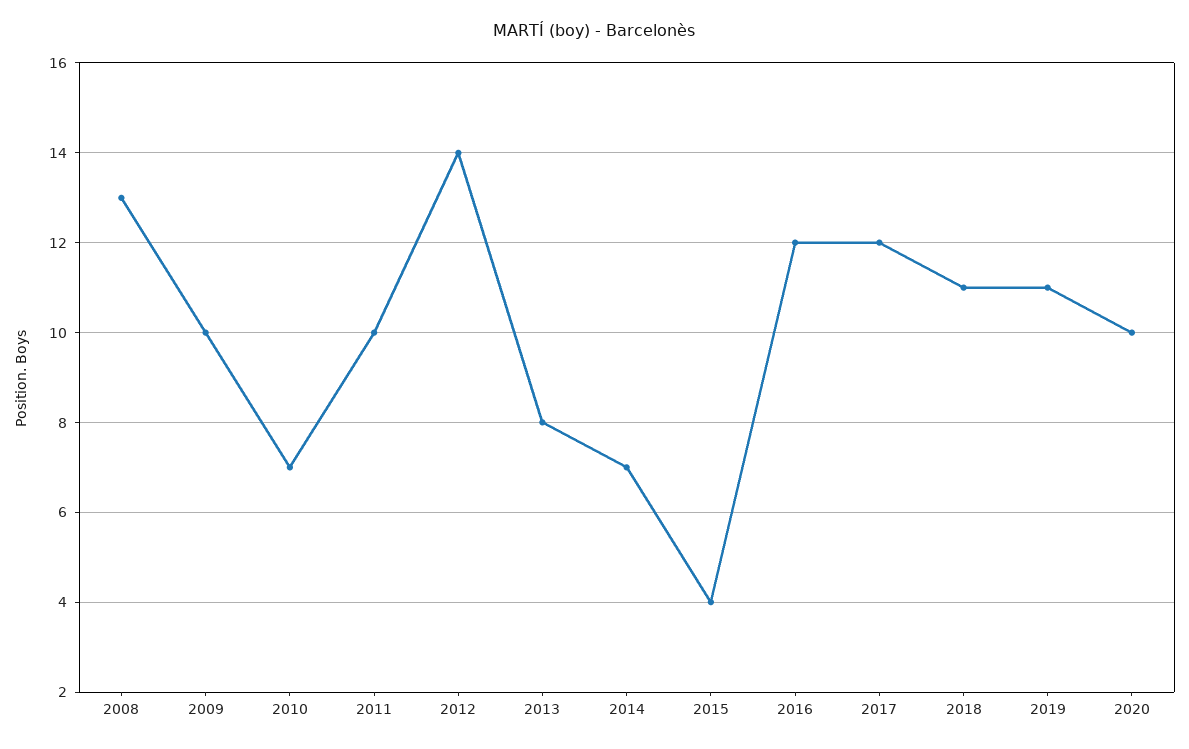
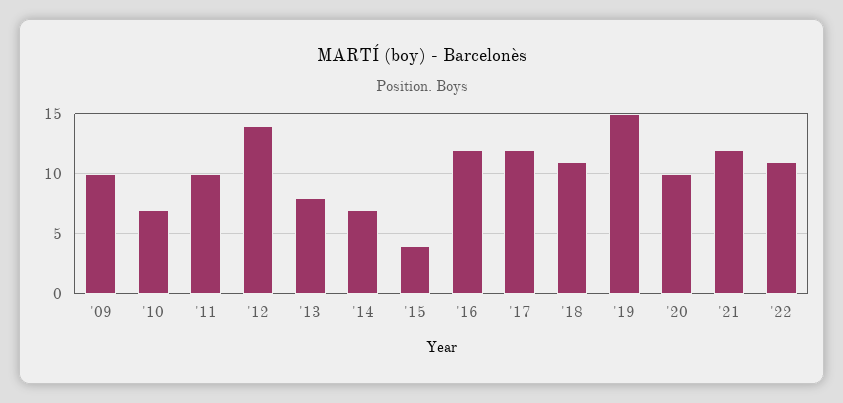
2008: 13 -> none
2019: 11 -> 15
'21: none -> 12
'22: none -> 11

